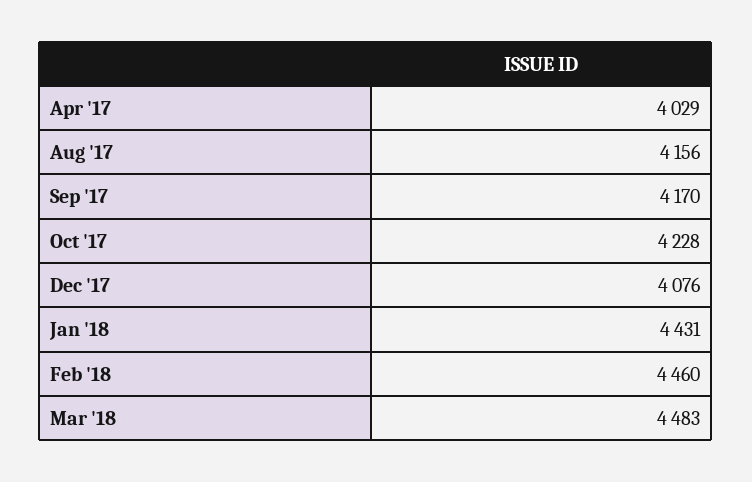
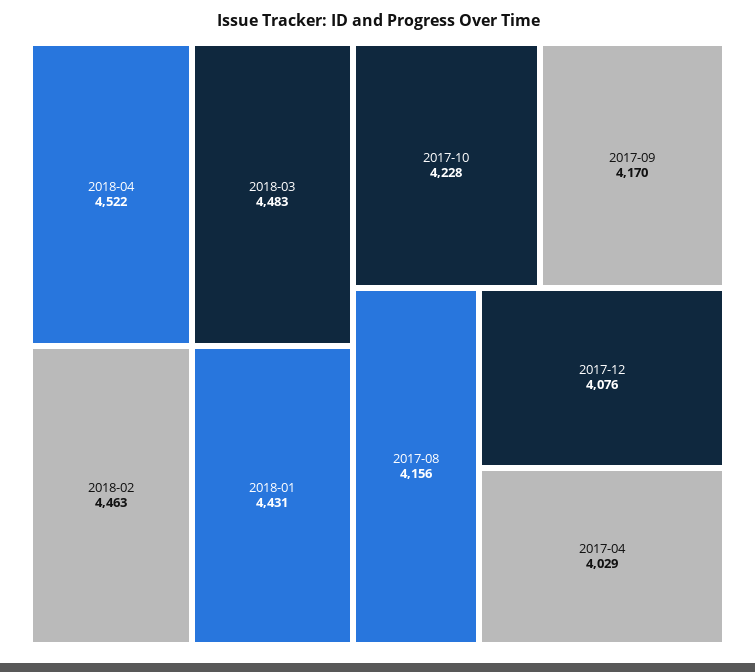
Feb '18: 4460 -> 4463
2018-04: none -> 4522

